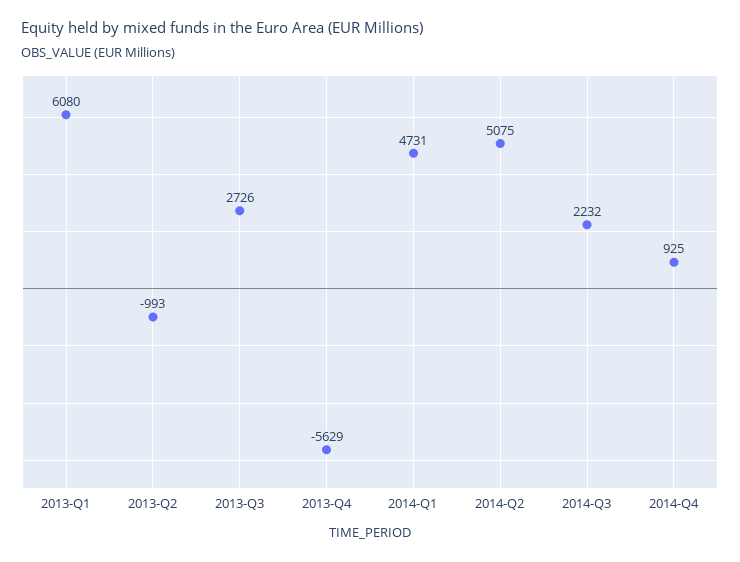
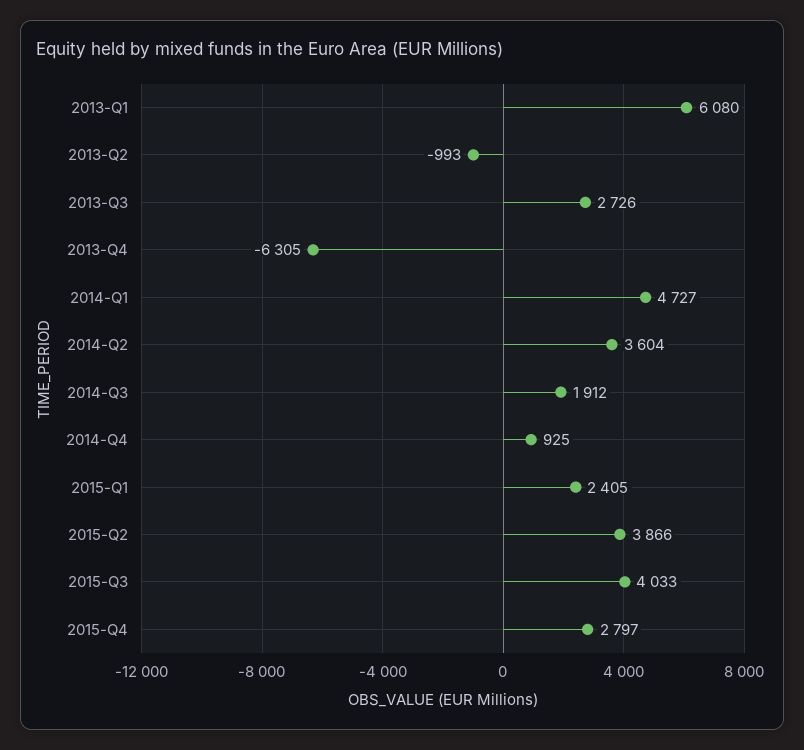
2013-Q4: -5629 -> -6305
2014-Q1: 4731 -> 4727
2014-Q2: 5075 -> 3604
2014-Q3: 2232 -> 1912
2015-Q1: none -> 2405
2015-Q2: none -> 3866
2015-Q3: none -> 4033
2015-Q4: none -> 2797

